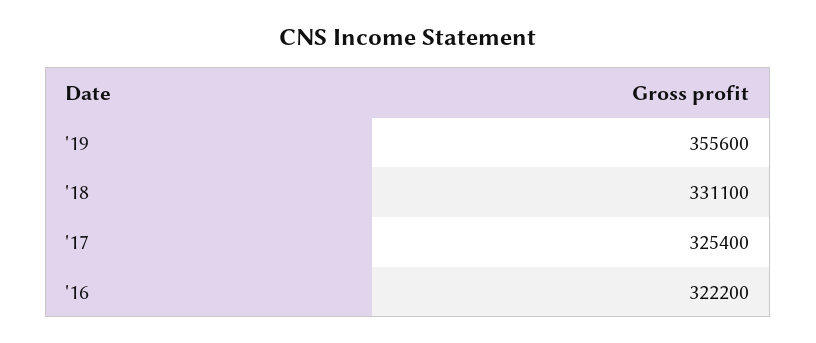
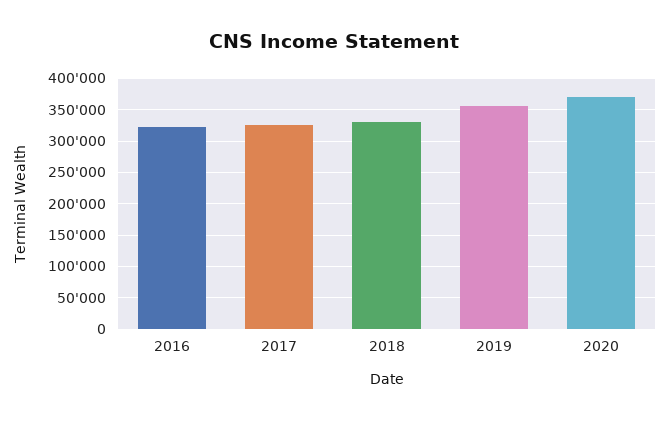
2020: none -> 370000

